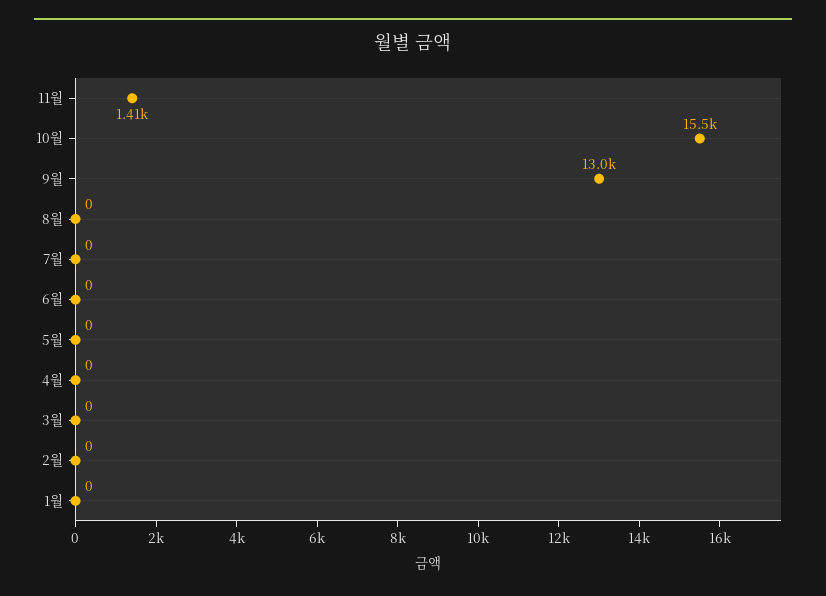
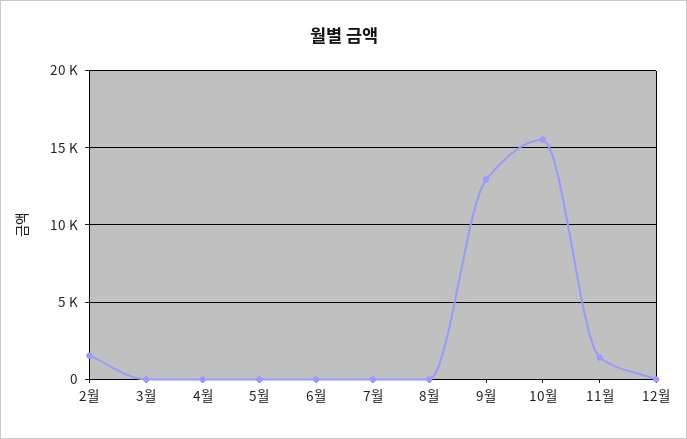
2월: 0 -> 1500
1월: 0 -> none
12월: none -> 0

